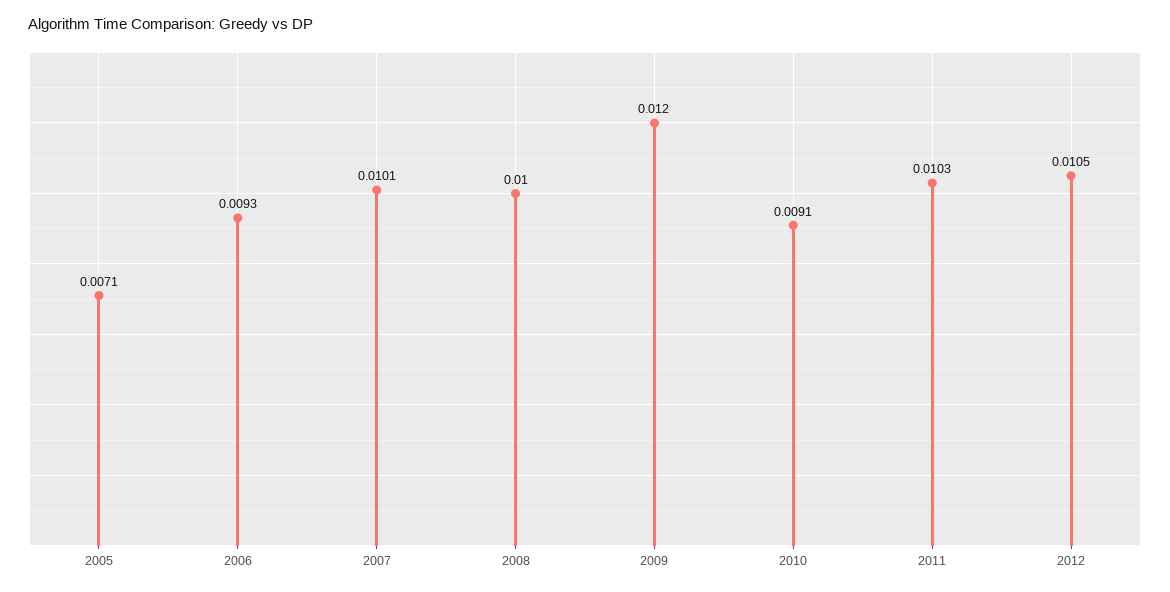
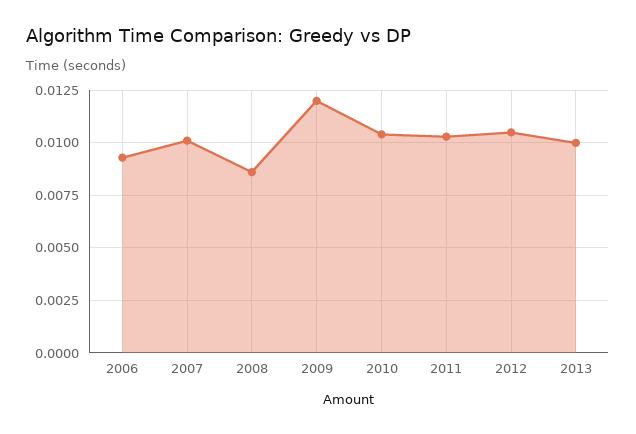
2005: 0.0071 -> none
2008: 0.01 -> 0.0085
2010: 0.0091 -> 0.0105
2013: none -> 0.01

